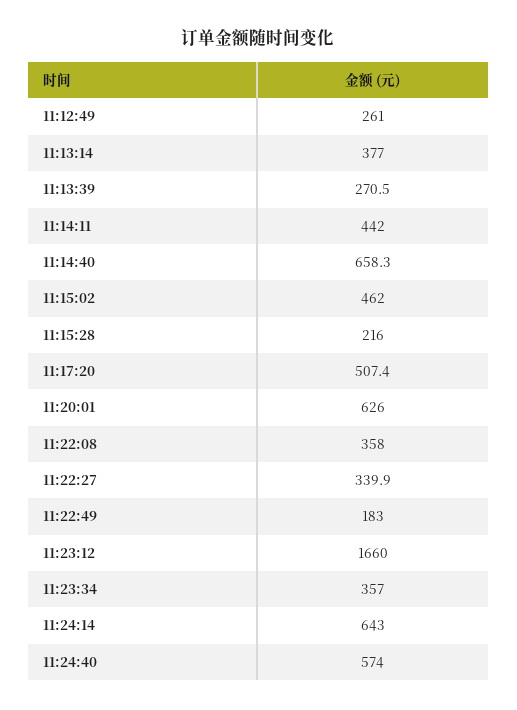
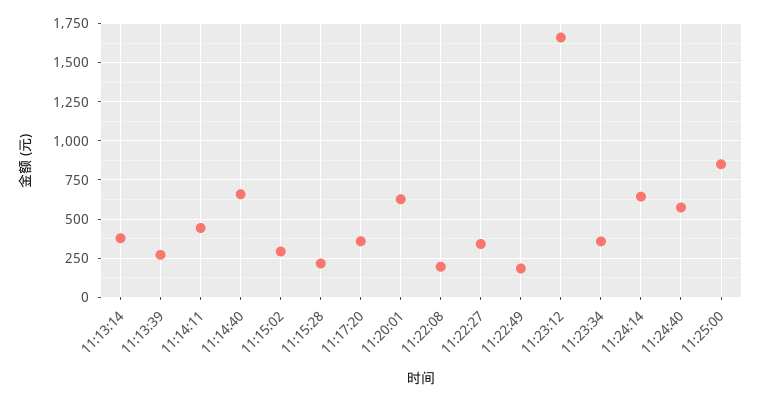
11:12:49: 261 -> none
11:15:02: 462 -> 300
11:17:20: 507.4 -> 350
11:22:08: 358 -> 200
11:25:00: none -> 850

